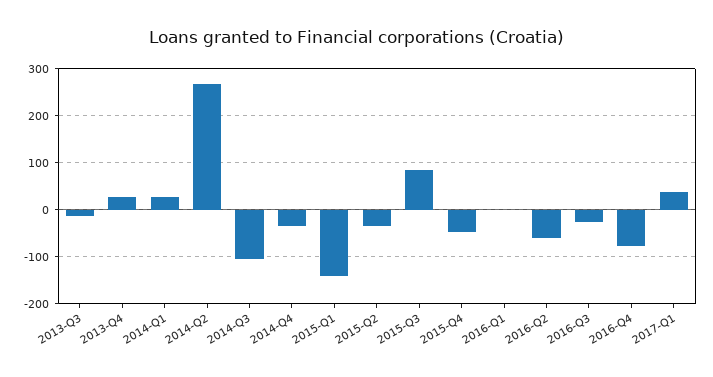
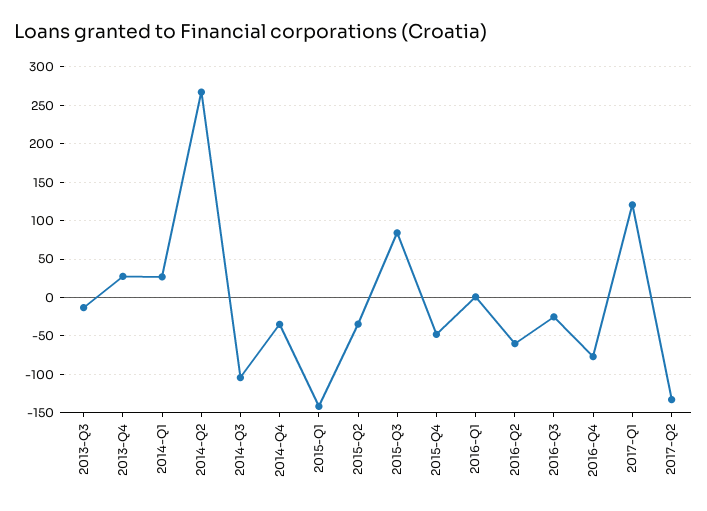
2017-Q1: 40 -> 120
2017-Q2: none -> -130

